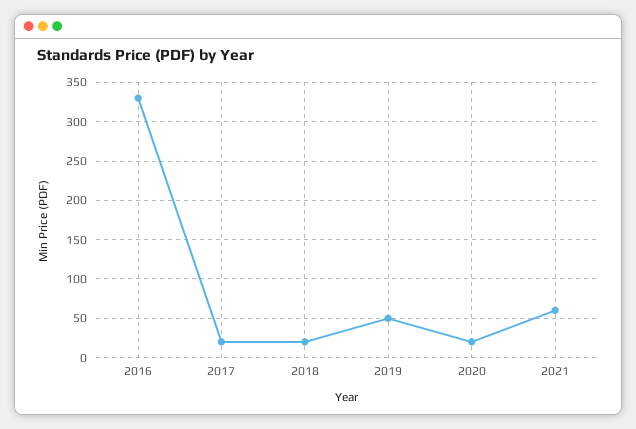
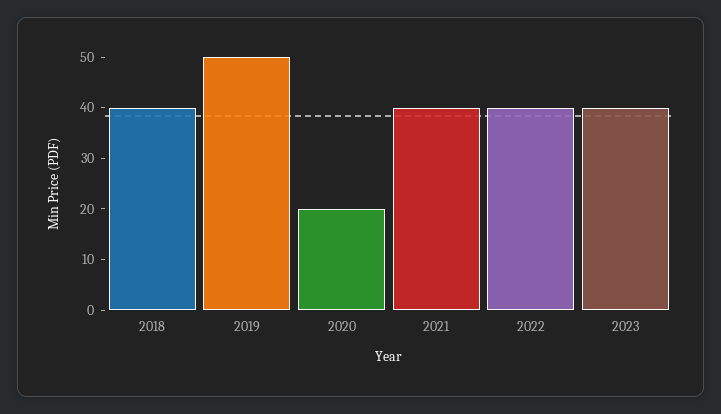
2016: 330 -> none
2017: 20 -> none
2018: 20 -> 40
2021: 60 -> 40
2022: none -> 40
2023: none -> 40

